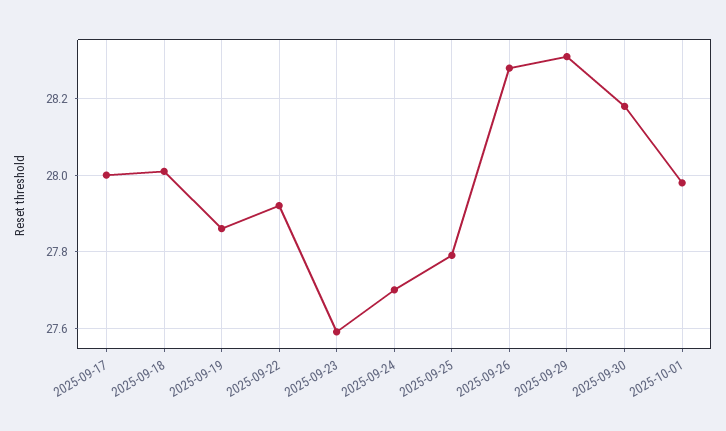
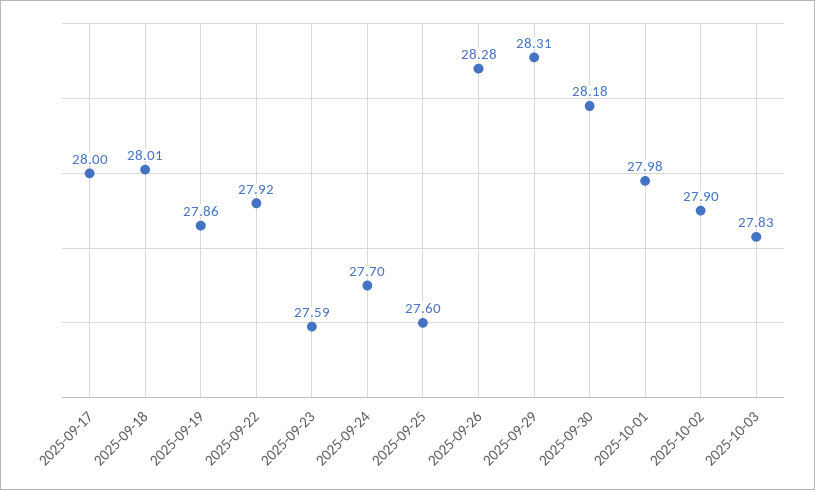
2025-09-25: 27.8 -> 27.6
2025-10-02: none -> 27.9
2025-10-03: none -> 27.83

